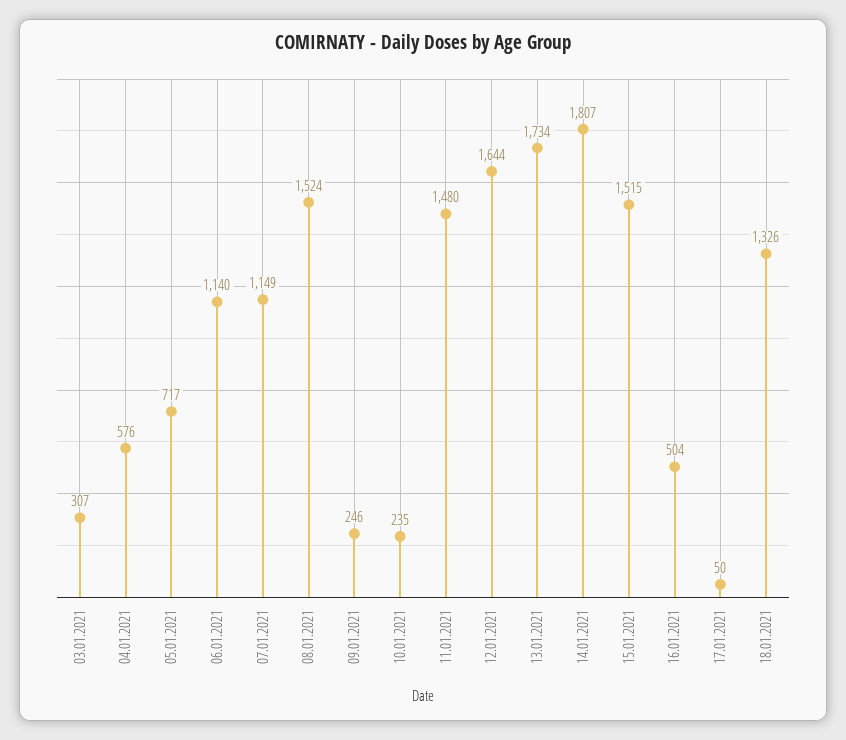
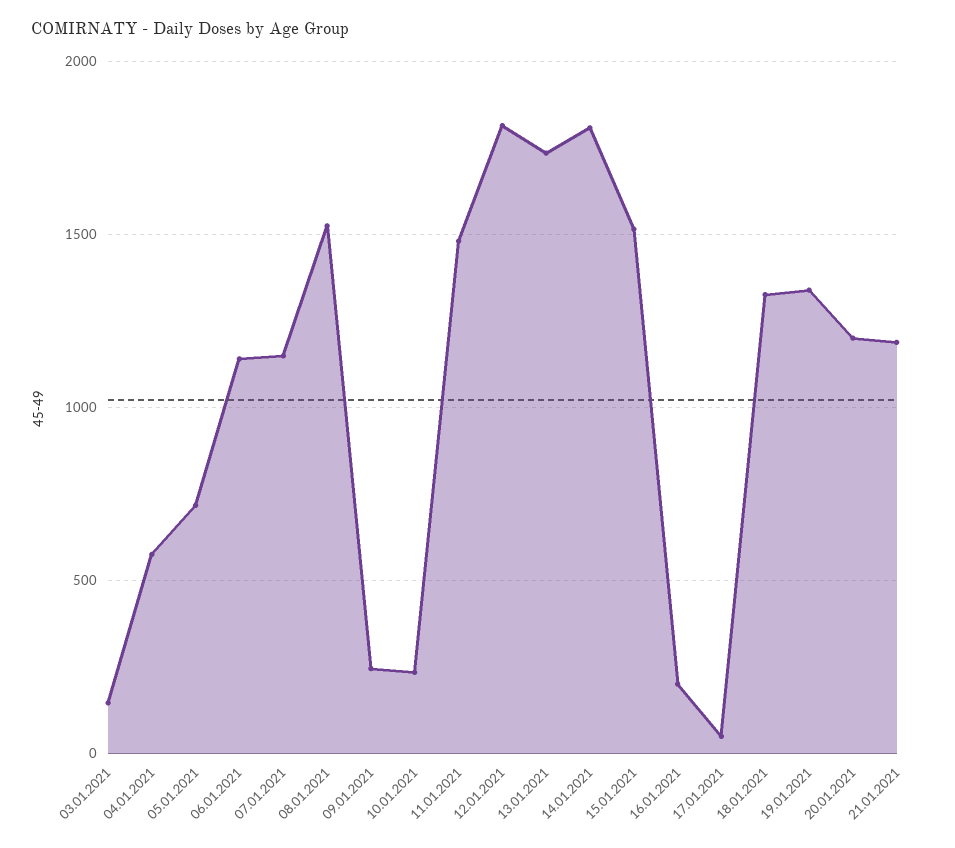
03.01.2021: 307 -> 150
12.01.2021: 1644 -> 1800
16.01.2021: 504 -> 200
19.01.2021: none -> 1350
20.01.2021: none -> 1200
21.01.2021: none -> 1200

